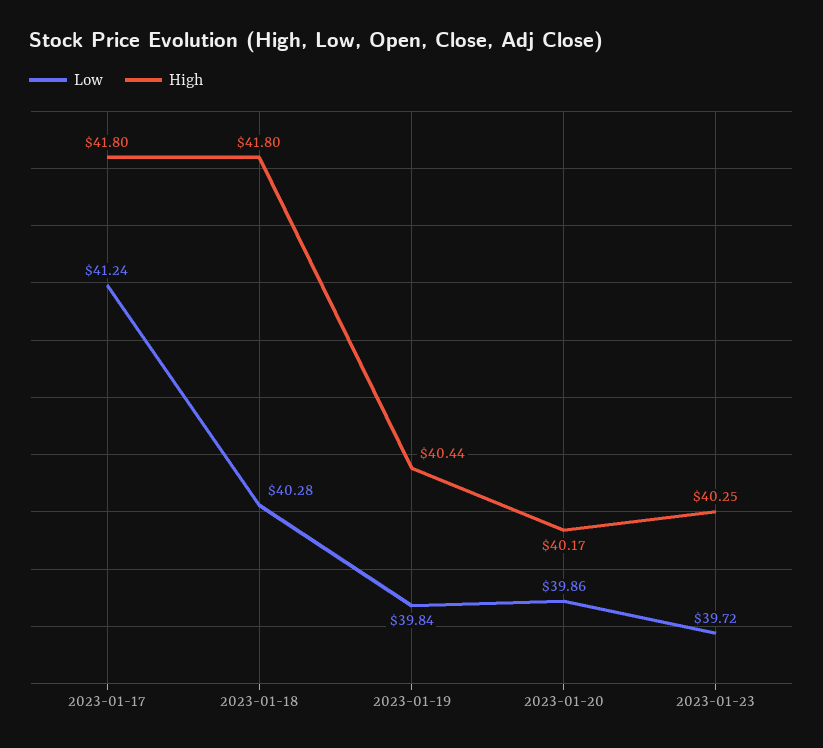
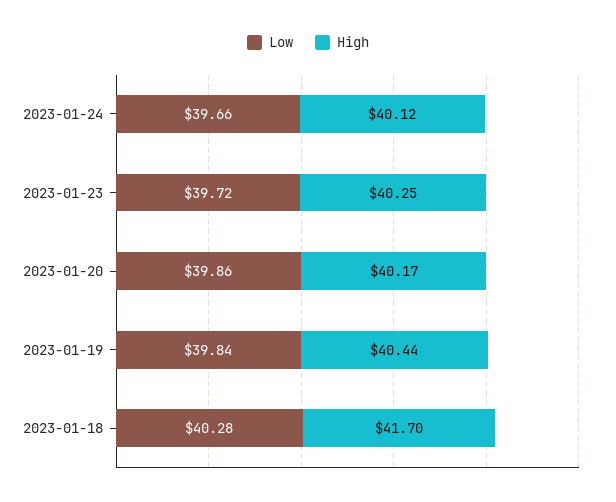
Low, 2023-01-17: 41.24 -> none
High, 2023-01-17: 41.8 -> none
High, 2023-01-18: 41.8 -> 41.7
Low, 2023-01-24: none -> 39.66
High, 2023-01-24: none -> 40.12

